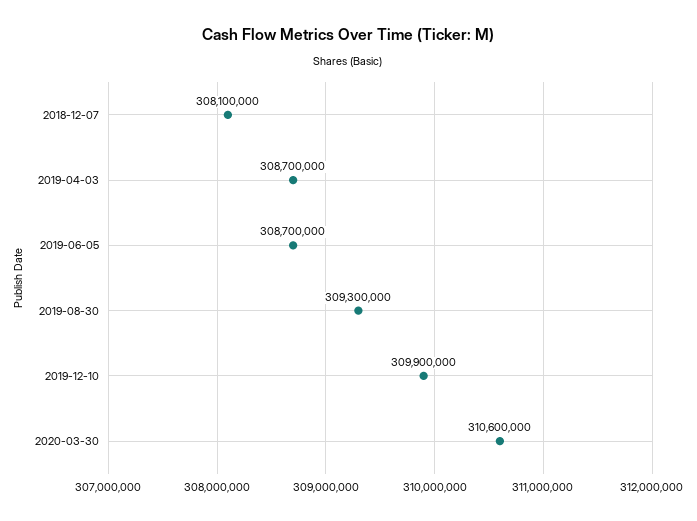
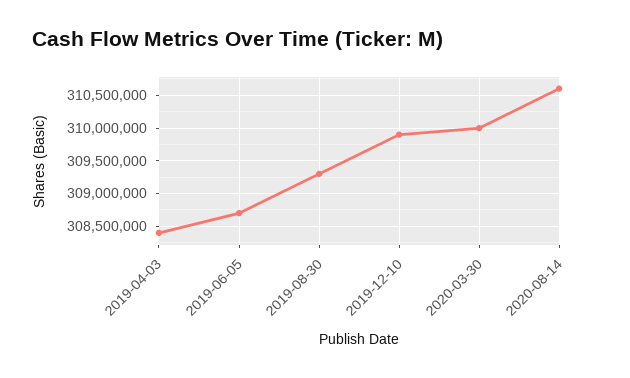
2018-12-07: 308100000 -> none
2019-04-03: 308700000 -> 308400000
2020-03-30: 310600000 -> 310000000
2020-08-14: none -> 310600000

